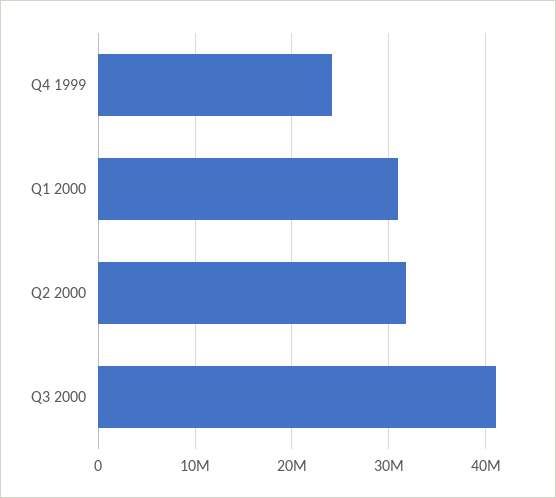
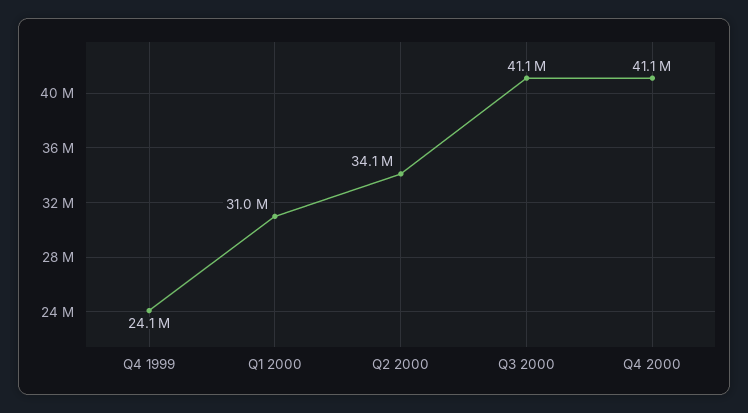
Q2 2000: 32000000 -> 34100000
Q4 2000: none -> 41100000

